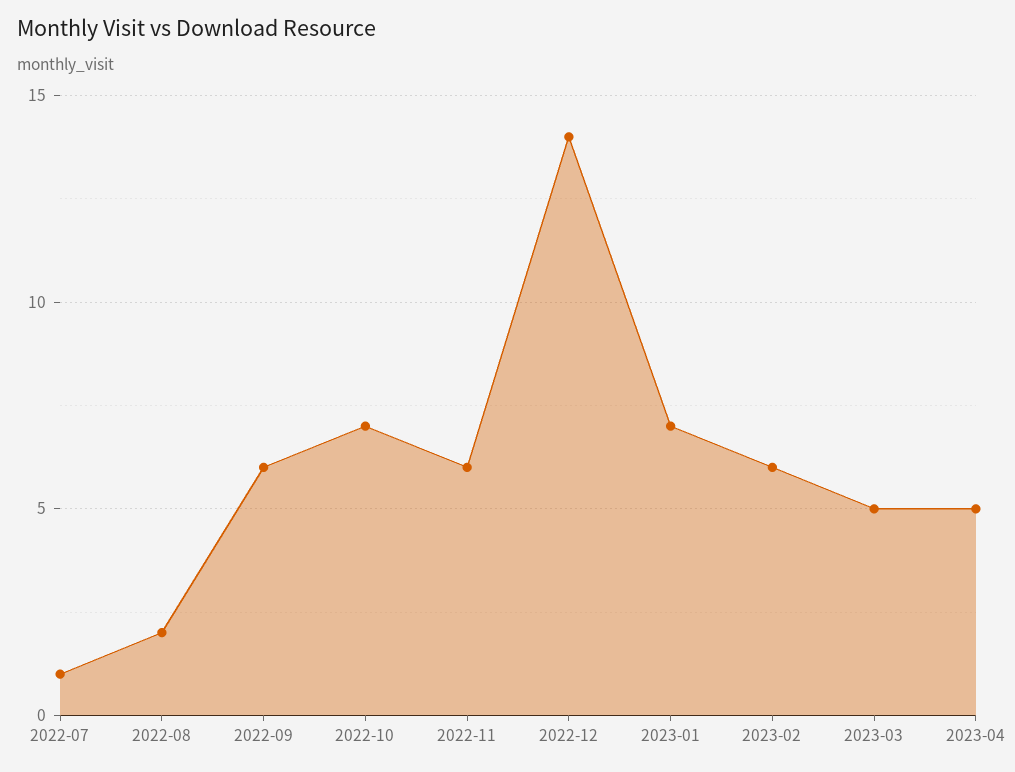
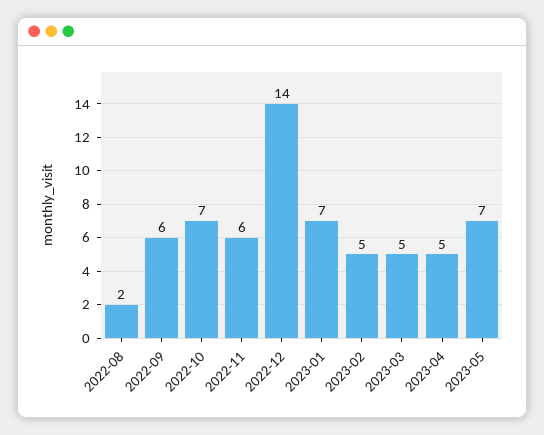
2022-07: 1 -> none
2023-02: 6 -> 5
2023-05: none -> 7

